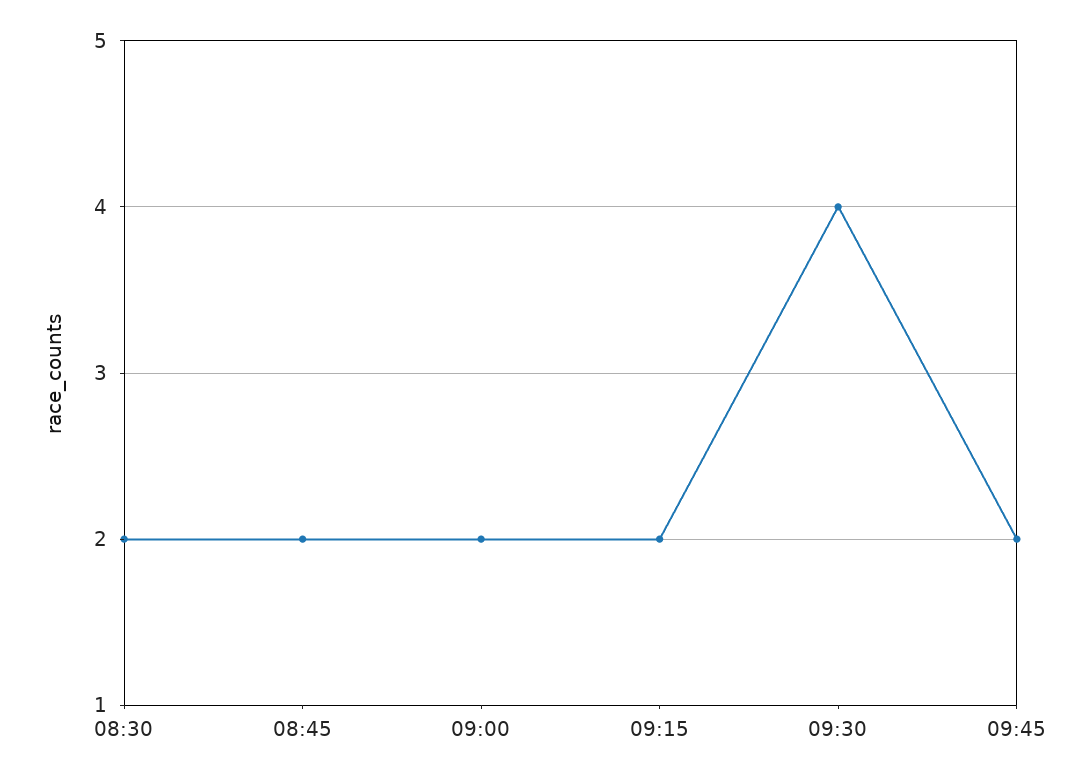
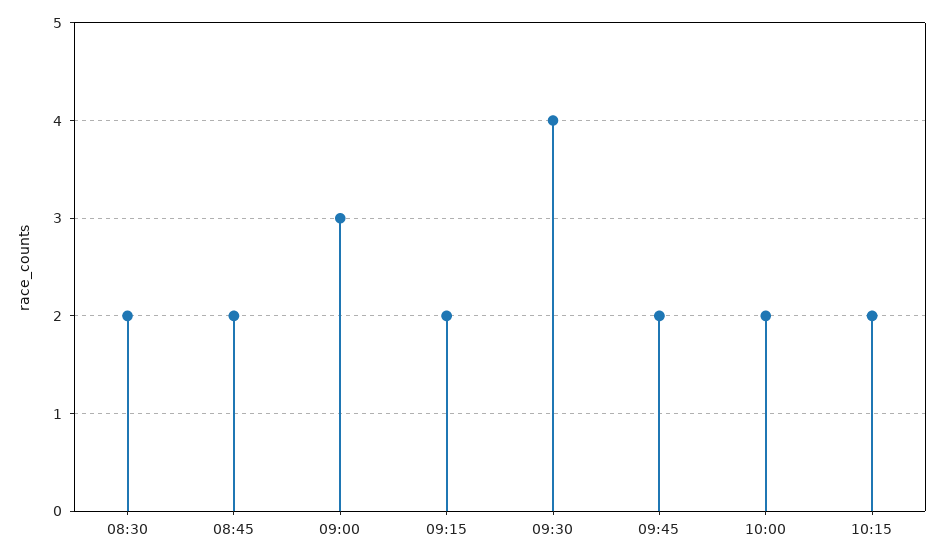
09:00: 2 -> 3
10:00: none -> 2
10:15: none -> 2

